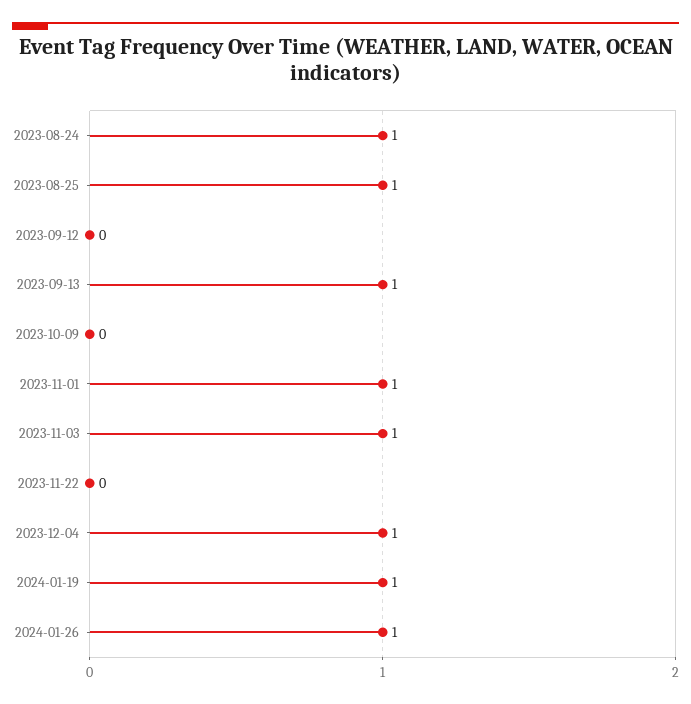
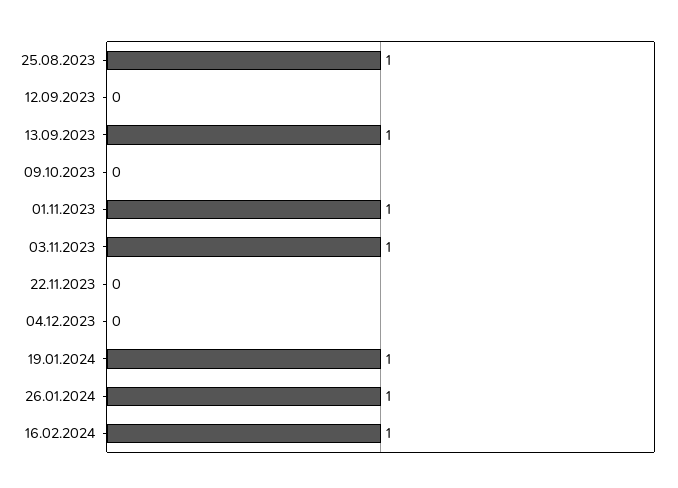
2023-08-24: 1 -> none
2023-12-04: 1 -> 0
16.02.2024: none -> 1

